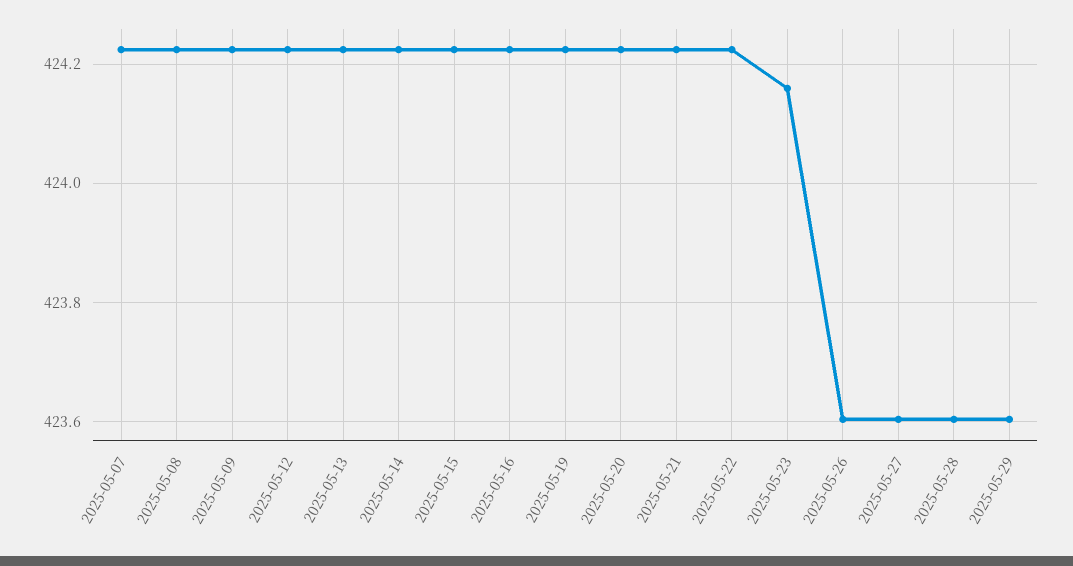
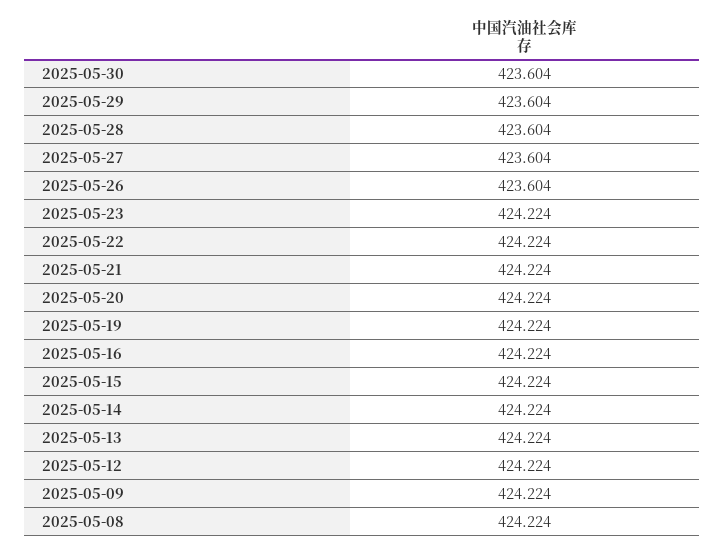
2025-05-07: 424.22 -> none
2025-05-23: 424.16 -> 424.224
2025-05-30: none -> 423.604

